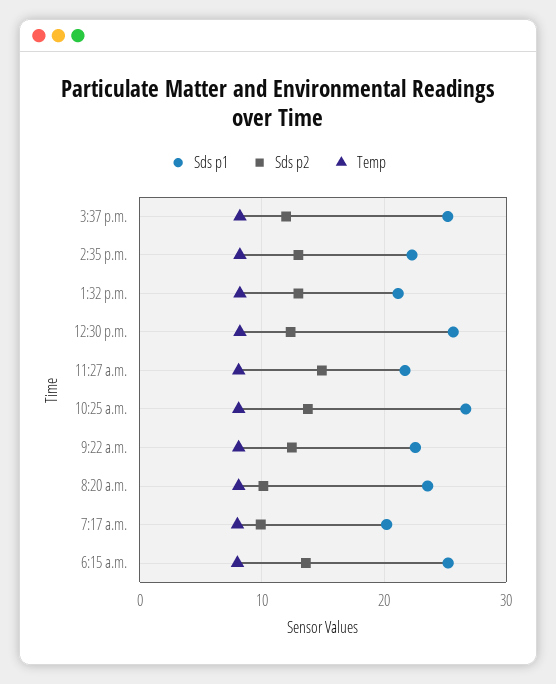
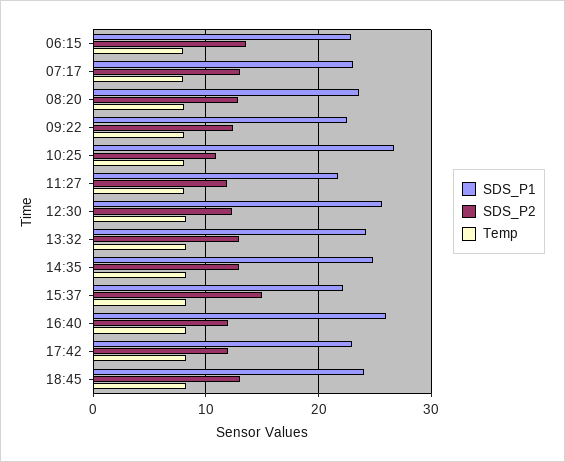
Sds p1, 3:37 p.m.: 25 -> 22
Sds p2, 3:37 p.m.: 12 -> 15
Sds p1, 2:35 p.m.: 22 -> 25
Sds p1, 1:32 p.m.: 21 -> 24
Sds p2, 11:27 a.m.: 15 -> 12
Sds p2, 10:25 a.m.: 14 -> 11
Sds p2, 8:20 a.m.: 10 -> 13
Sds p1, 7:17 a.m.: 20 -> 23
Sds p2, 7:17 a.m.: 10 -> 13
Sds p1, 6:15 a.m.: 25 -> 23
Sds p1, 16:40: none -> 26
Sds p2, 16:40: none -> 12
Temp, 16:40: none -> 8
Sds p1, 17:42: none -> 23
Sds p2, 17:42: none -> 12
Temp, 17:42: none -> 8
Sds p1, 18:45: none -> 24
Sds p2, 18:45: none -> 13
Temp, 18:45: none -> 8

